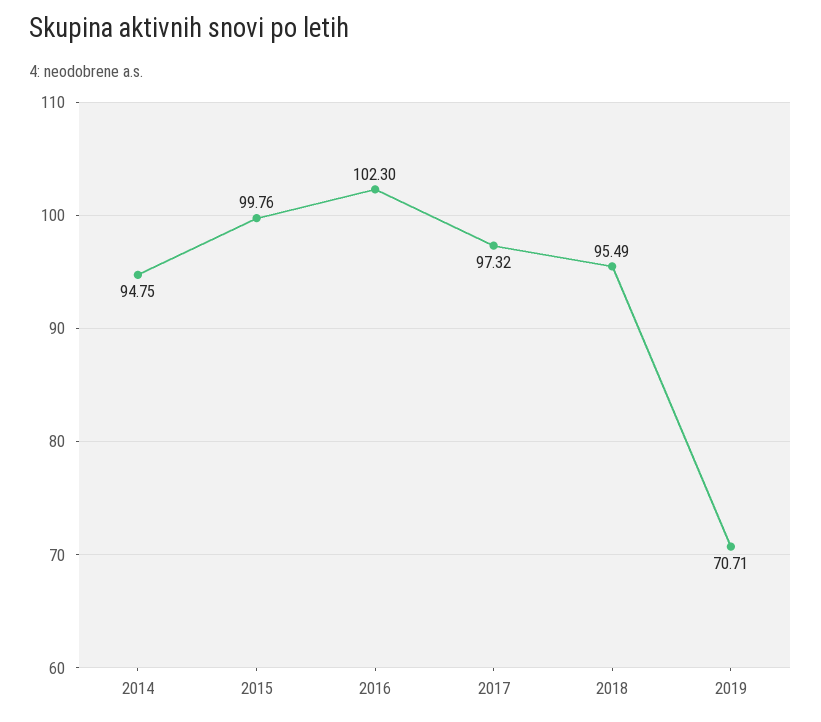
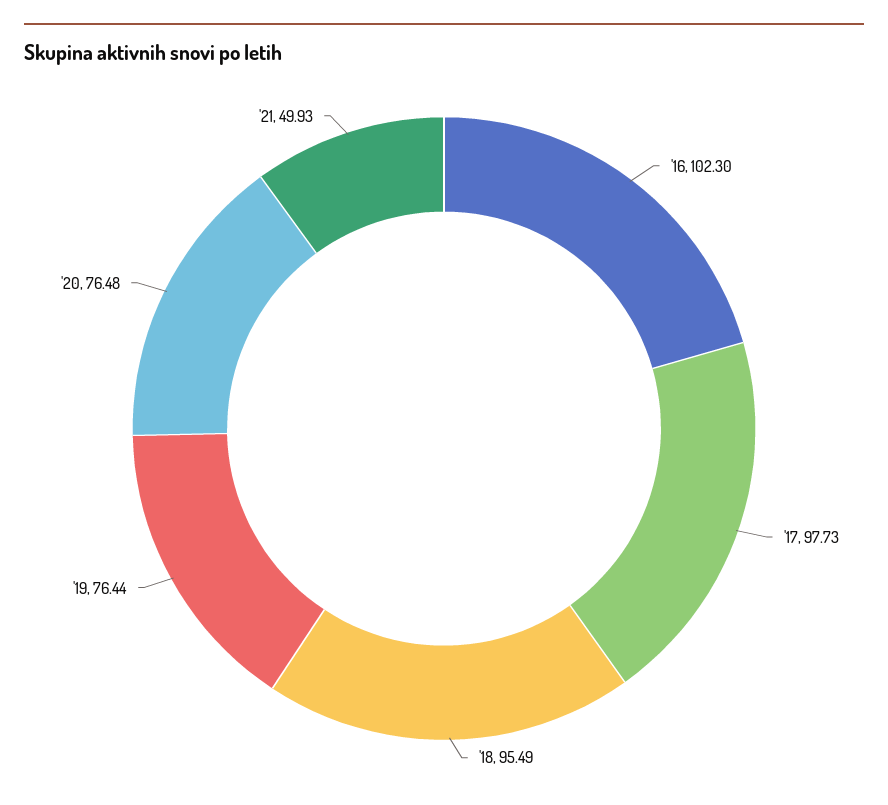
2014: 94.75 -> none
2015: 99.76 -> none
2017: 97.32 -> 97.73
2019: 70.71 -> 76.44
'20: none -> 76.48
'21: none -> 49.93

